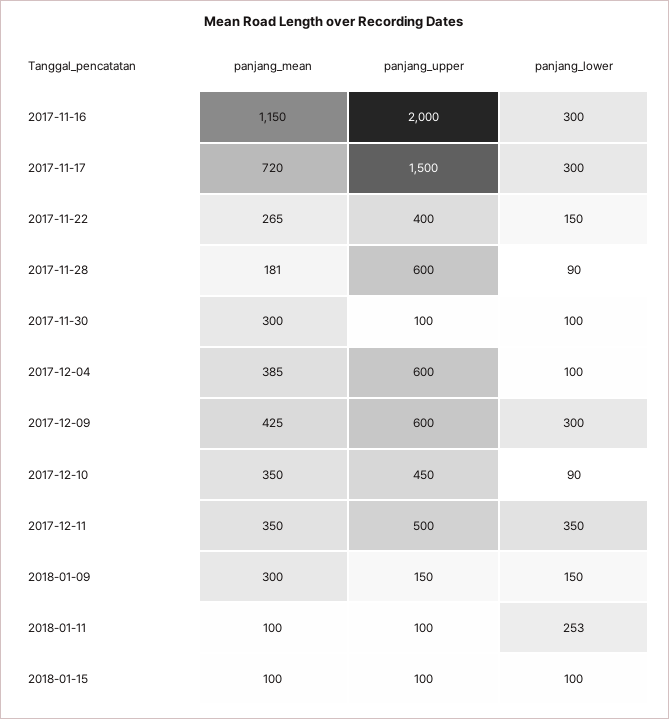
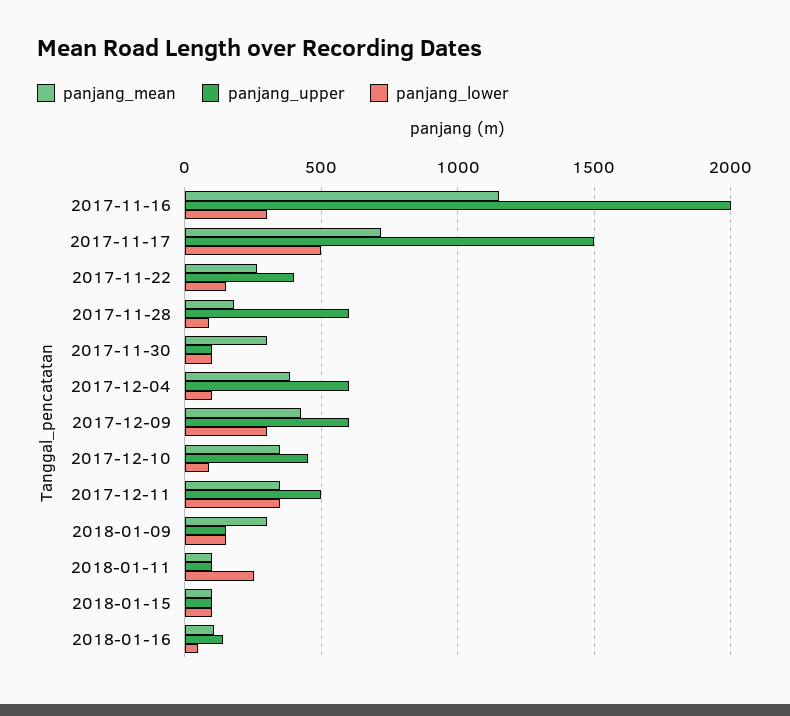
panjang_lower, 2017-11-17: 300 -> 500
panjang_mean, 2018-01-16: none -> 100
panjang_upper, 2018-01-16: none -> 150
panjang_lower, 2018-01-16: none -> 50

